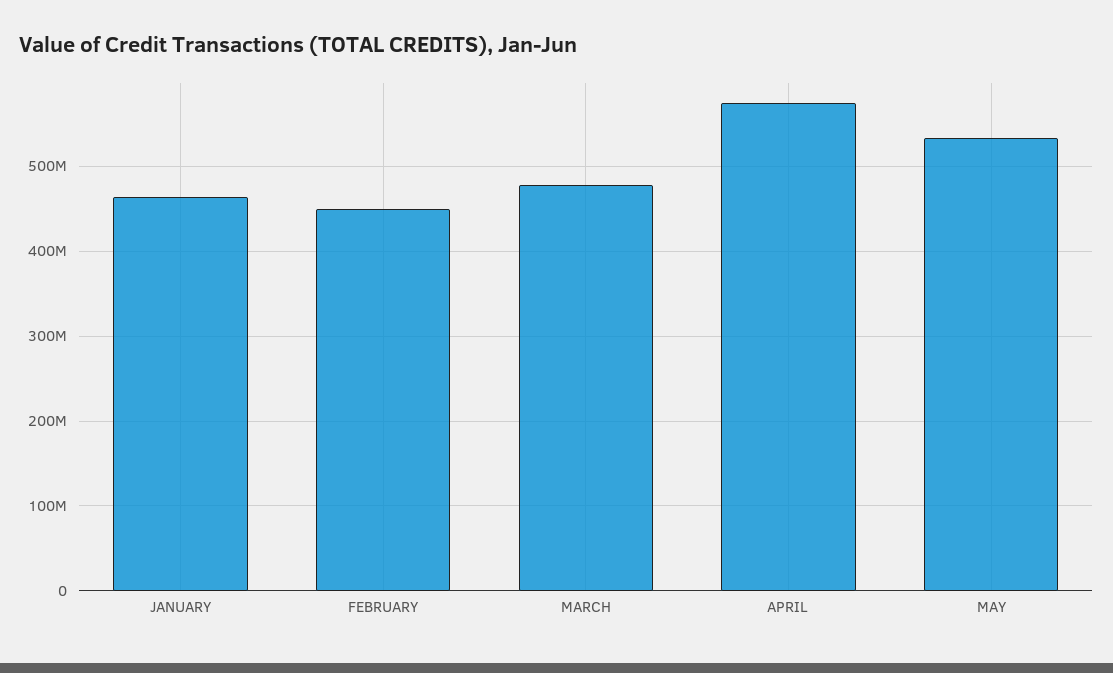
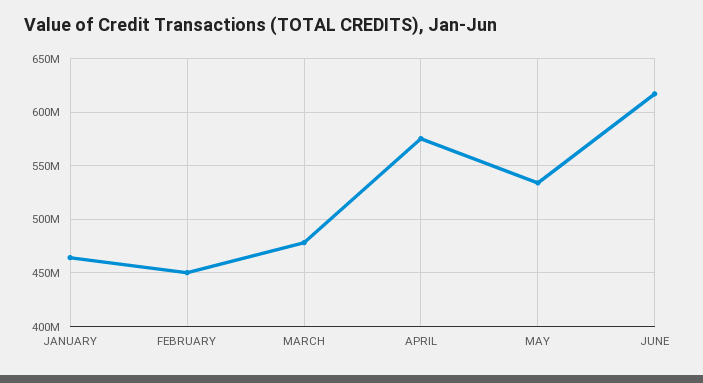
JUNE: none -> 620000000

